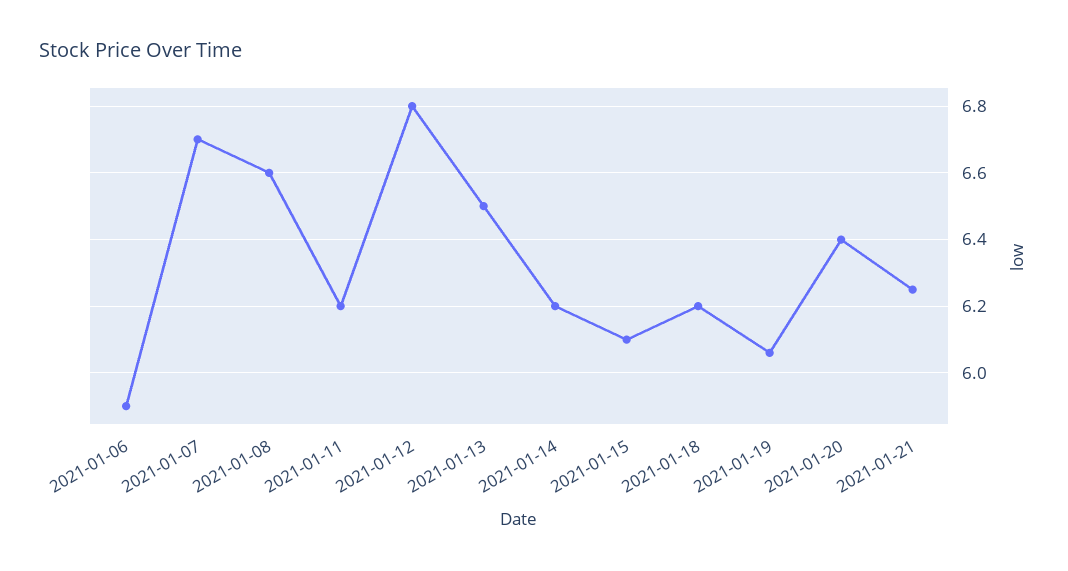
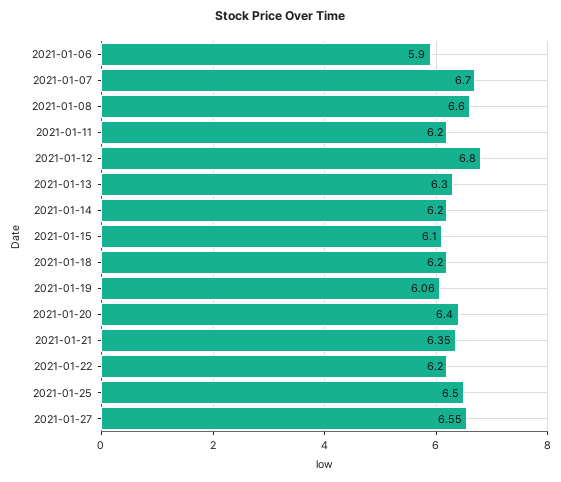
2021-01-13: 6.5 -> 6.3
2021-01-21: 6.25 -> 6.35
2021-01-22: none -> 6.2
2021-01-25: none -> 6.5
2021-01-27: none -> 6.55

